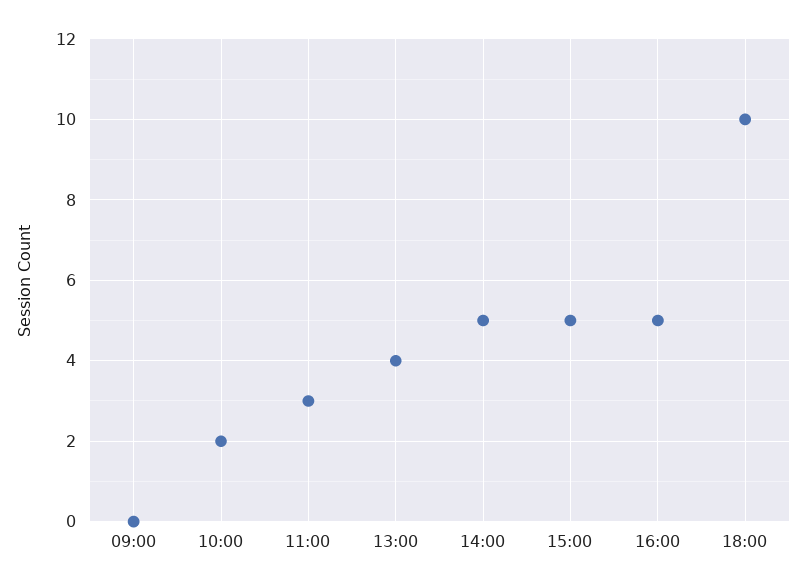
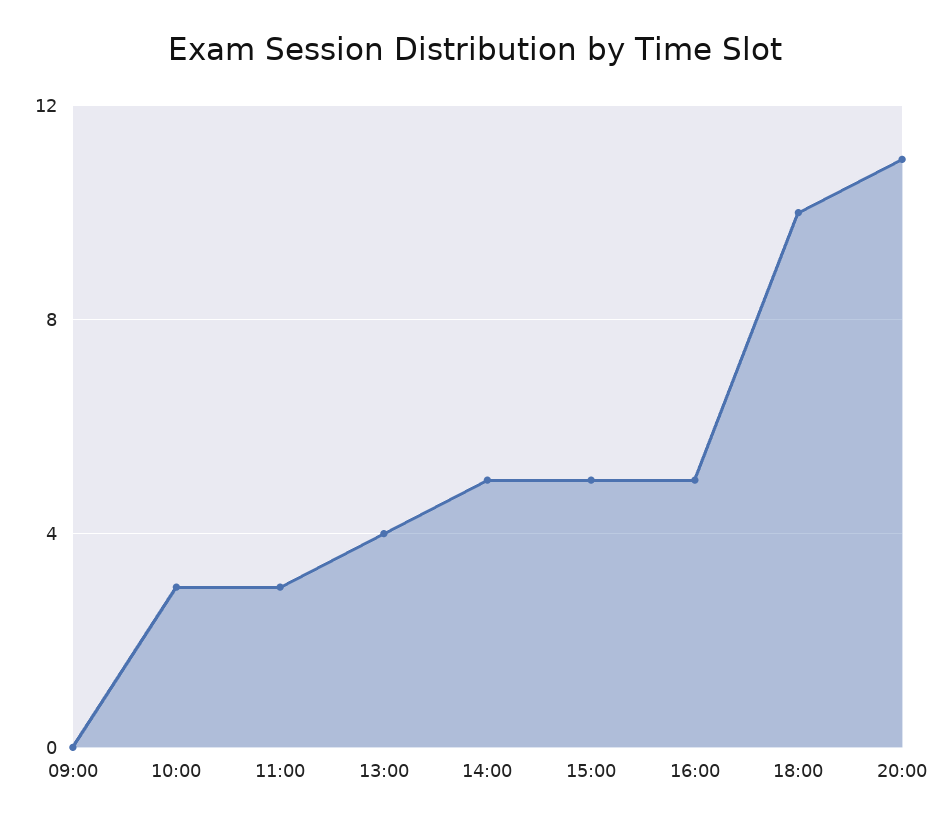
10:00: 2 -> 3
20:00: none -> 11

